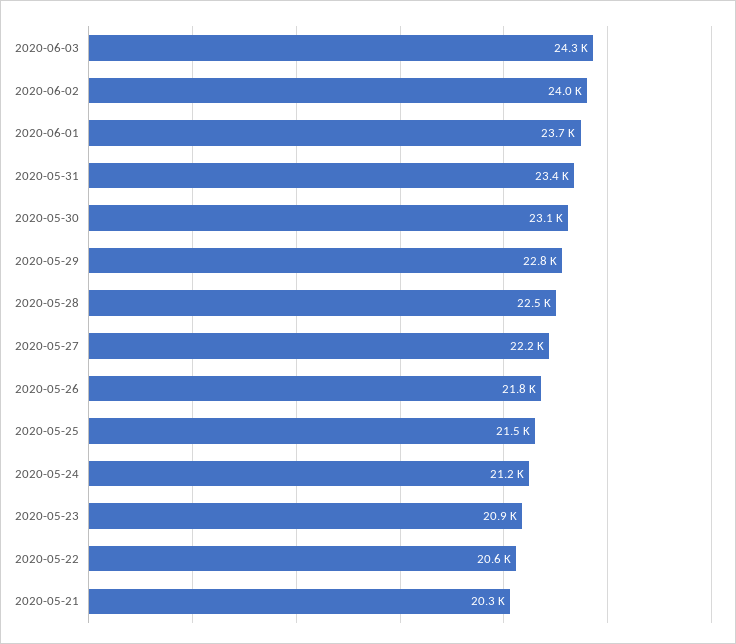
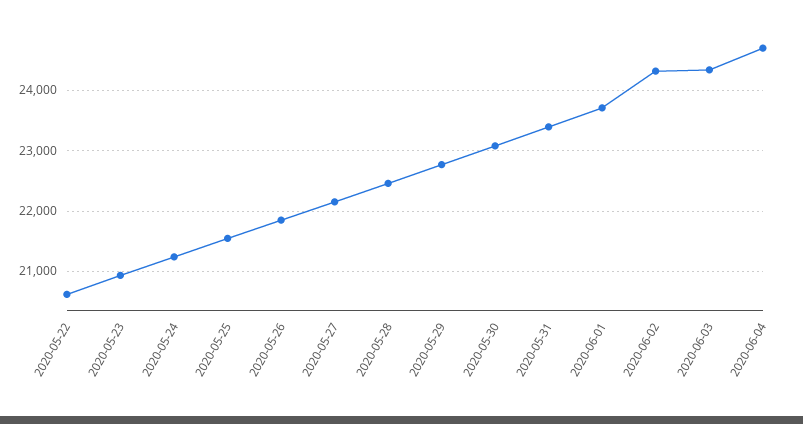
2020-06-02: 24000 -> 24300
2020-05-21: 20300 -> none
2020-06-04: none -> 24700

